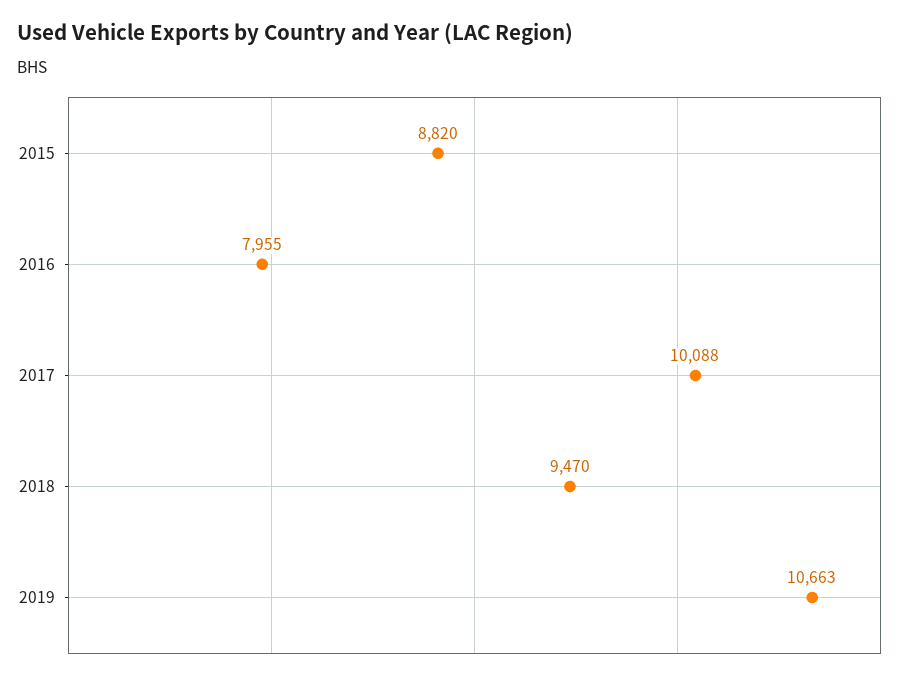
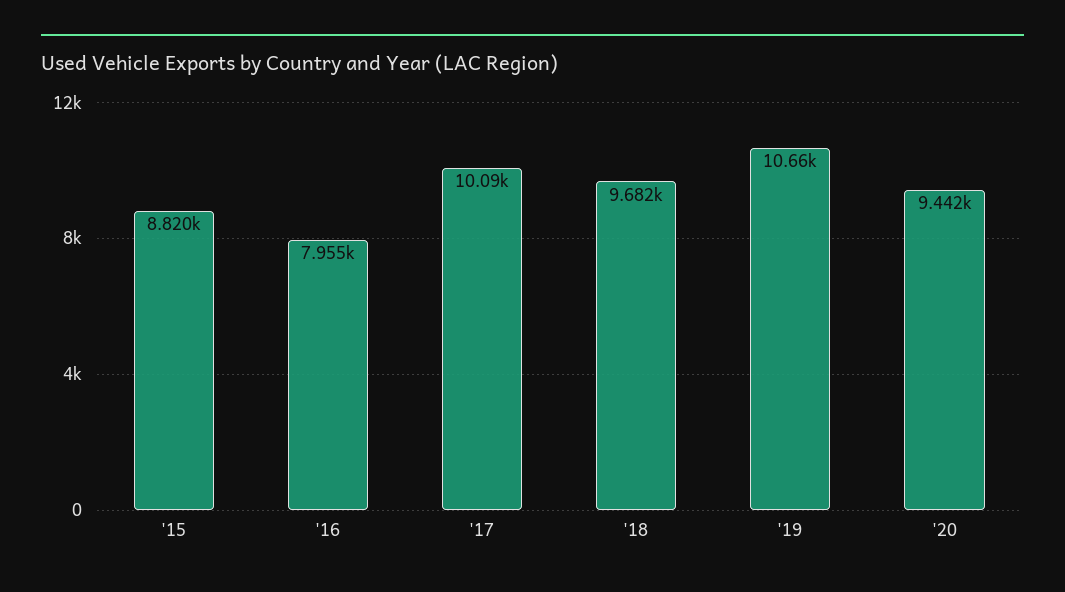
2018: 9470 -> 9682
'20: none -> 9442

